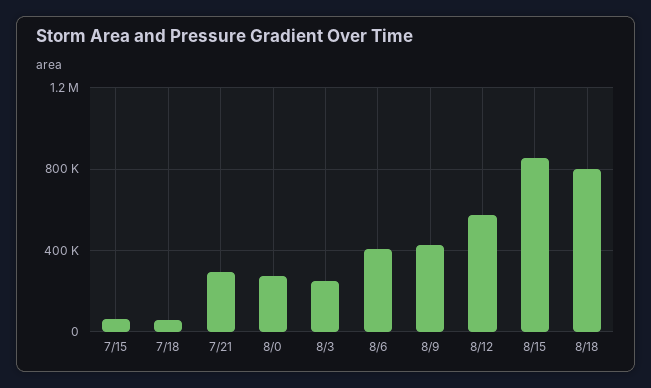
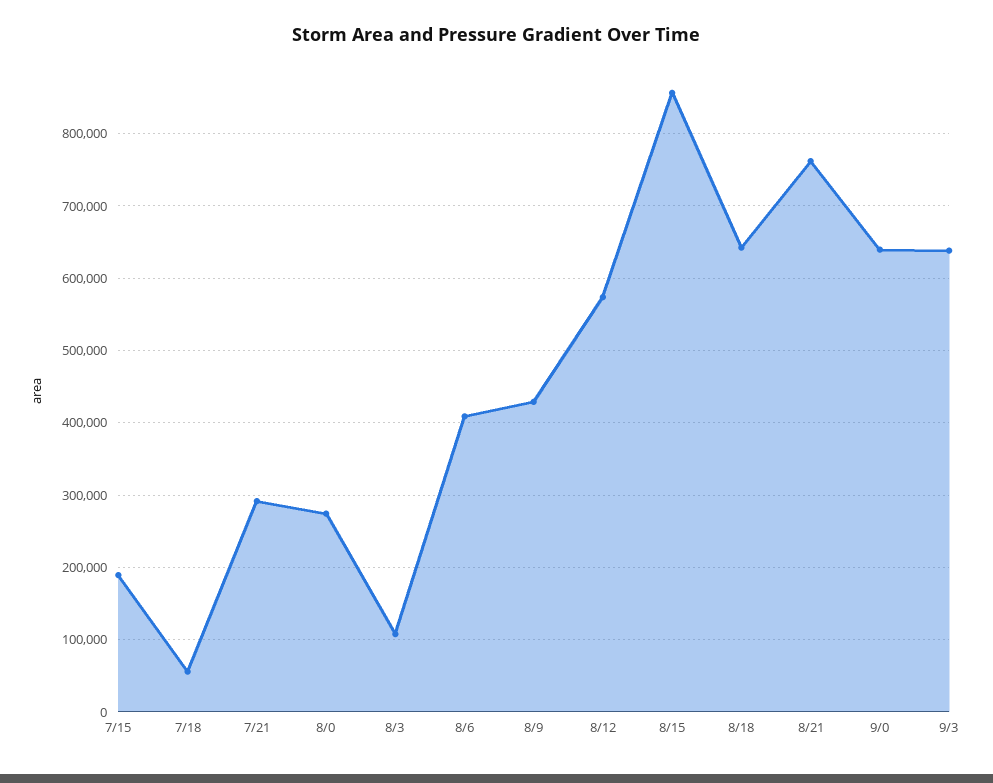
7/15: 50000 -> 190000
8/3: 250000 -> 110000
8/18: 800000 -> 640000
8/21: none -> 760000
9/0: none -> 640000
9/3: none -> 640000

